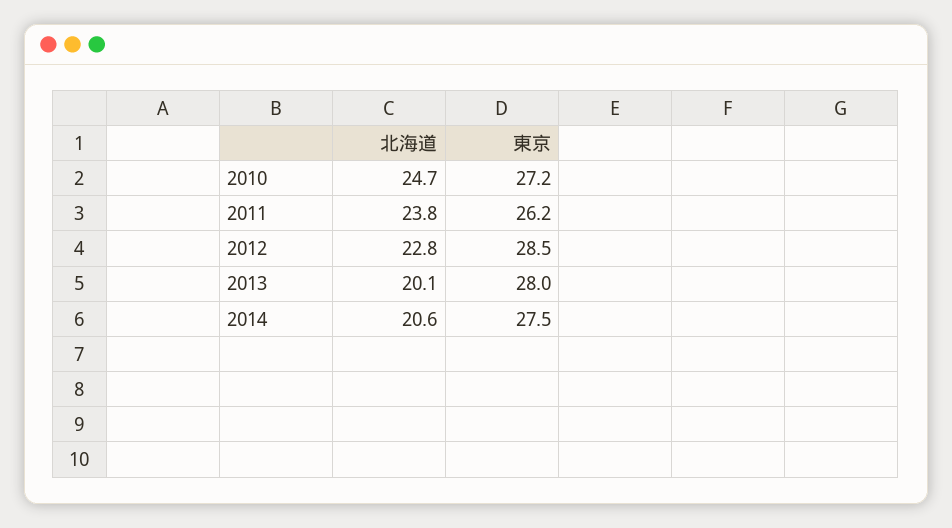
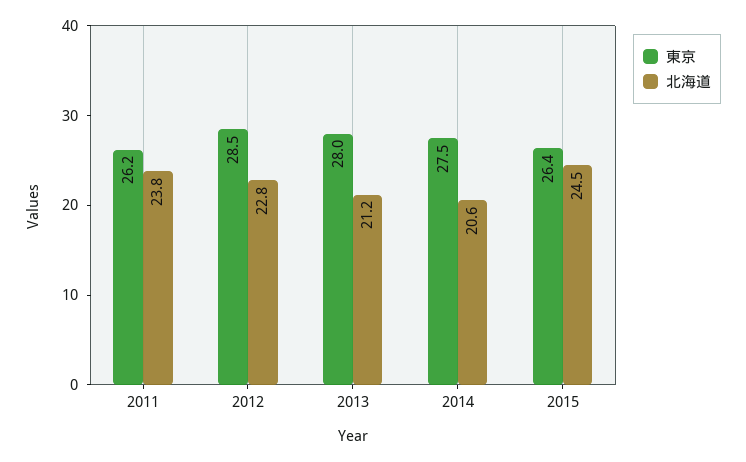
北海道, 2010: 24.7 -> none
東京, 2010: 27.2 -> none
北海道, 2013: 20.1 -> 21.2
東京, 2015: none -> 26.4
北海道, 2015: none -> 24.5

